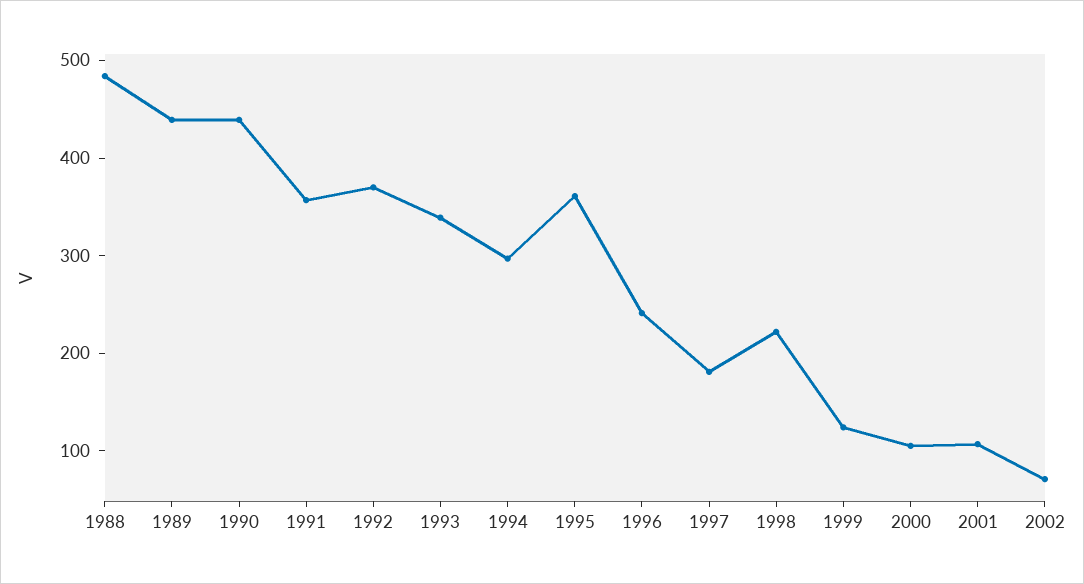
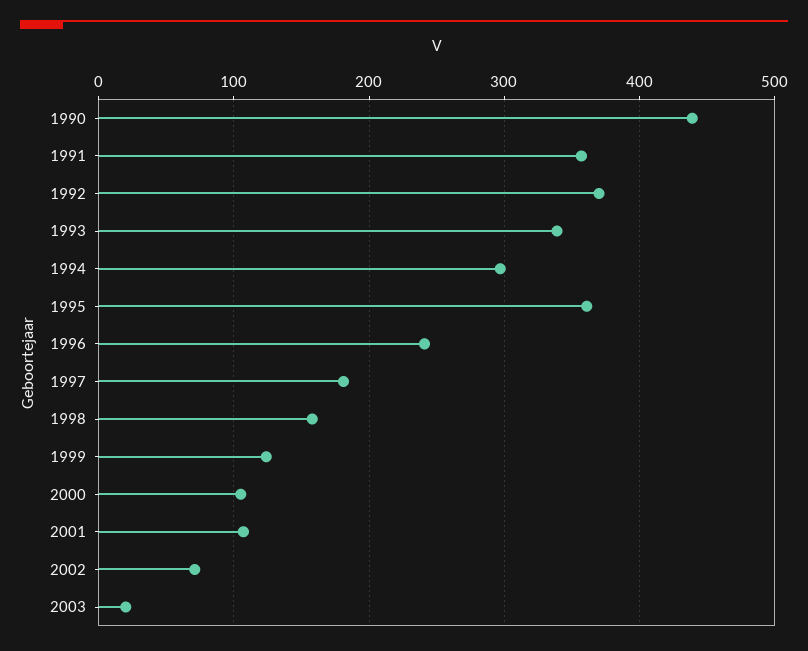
1988: 480 -> none
1989: 440 -> none
1998: 220 -> 160
2003: none -> 20

